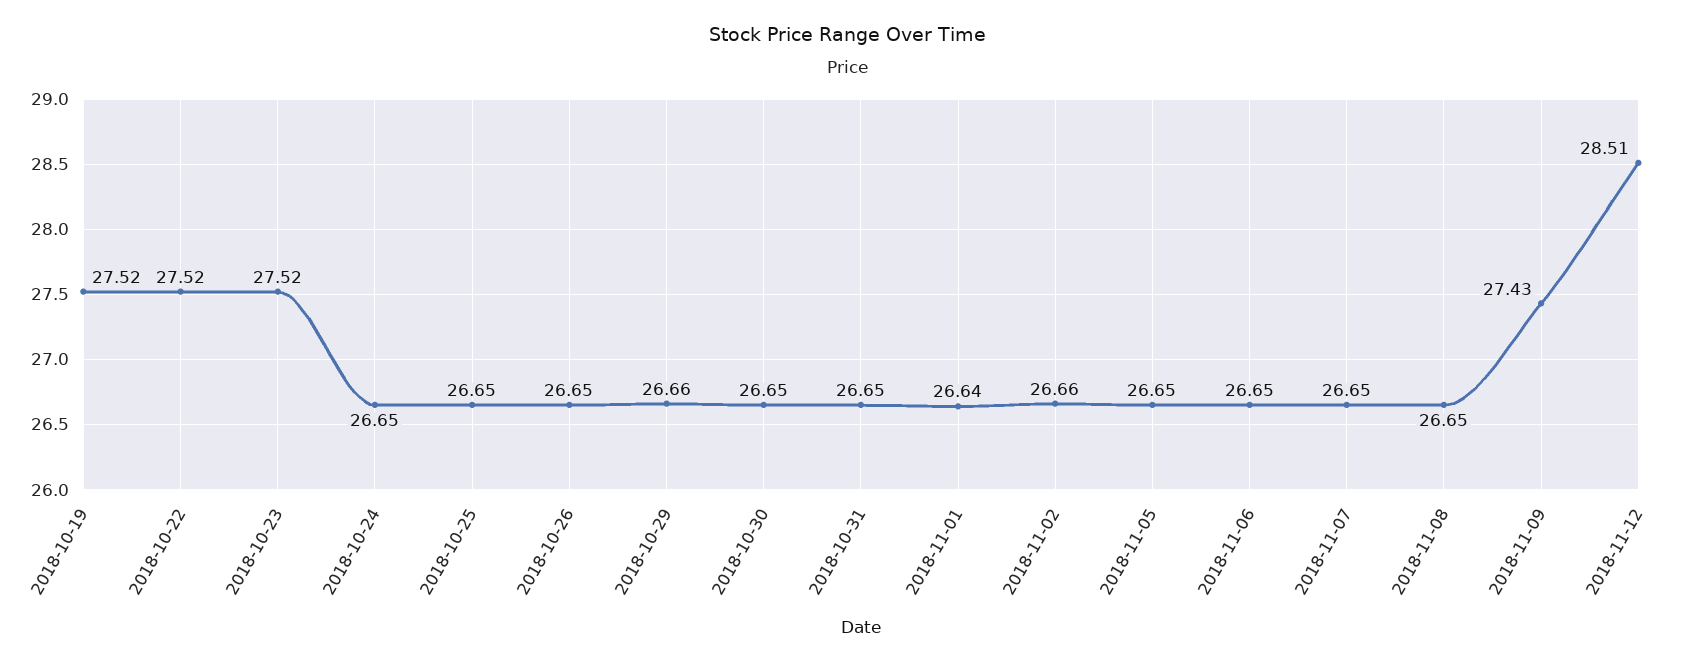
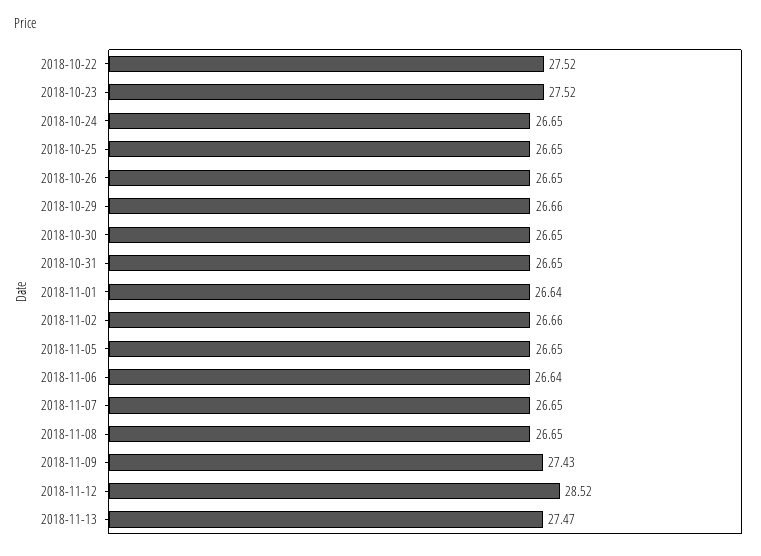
2018-10-19: 27.52 -> none
2018-11-06: 26.65 -> 26.64
2018-11-12: 28.51 -> 28.52
2018-11-13: none -> 27.47

